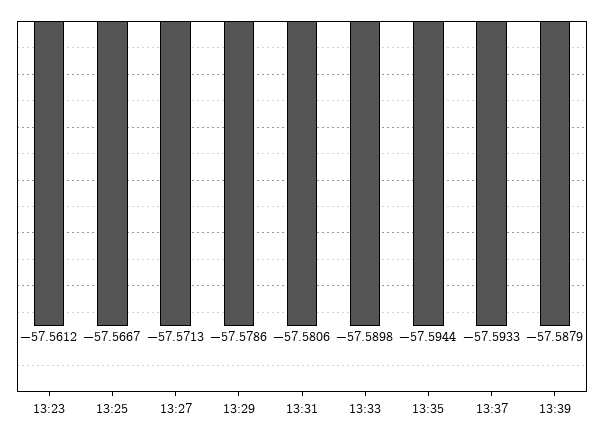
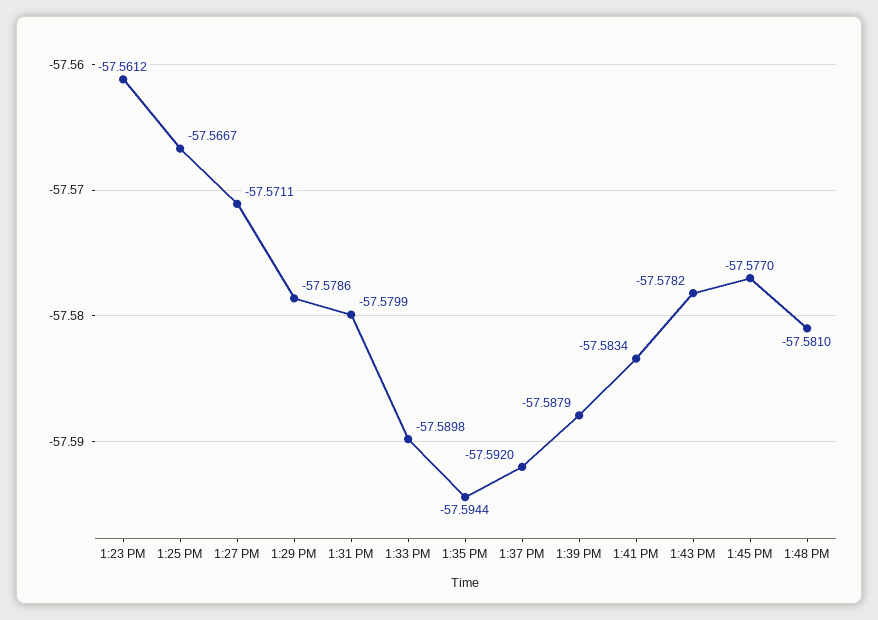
13:27: -57.5713 -> -57.5711
13:31: -57.5806 -> -57.5799
13:37: -57.5933 -> -57.592
1:41 PM: none -> -57.5834
1:43 PM: none -> -57.5782
1:45 PM: none -> -57.577
1:48 PM: none -> -57.581

